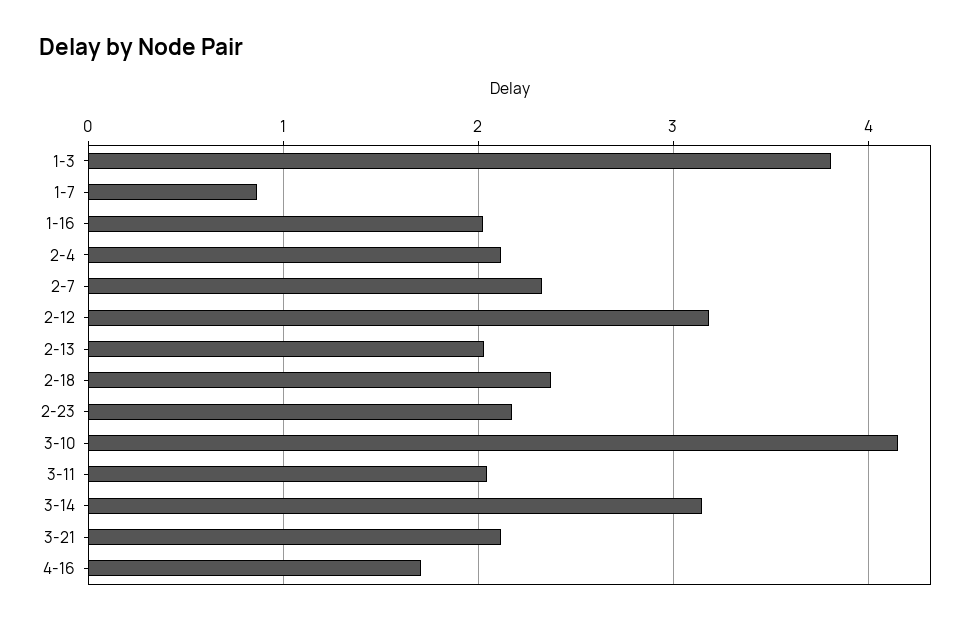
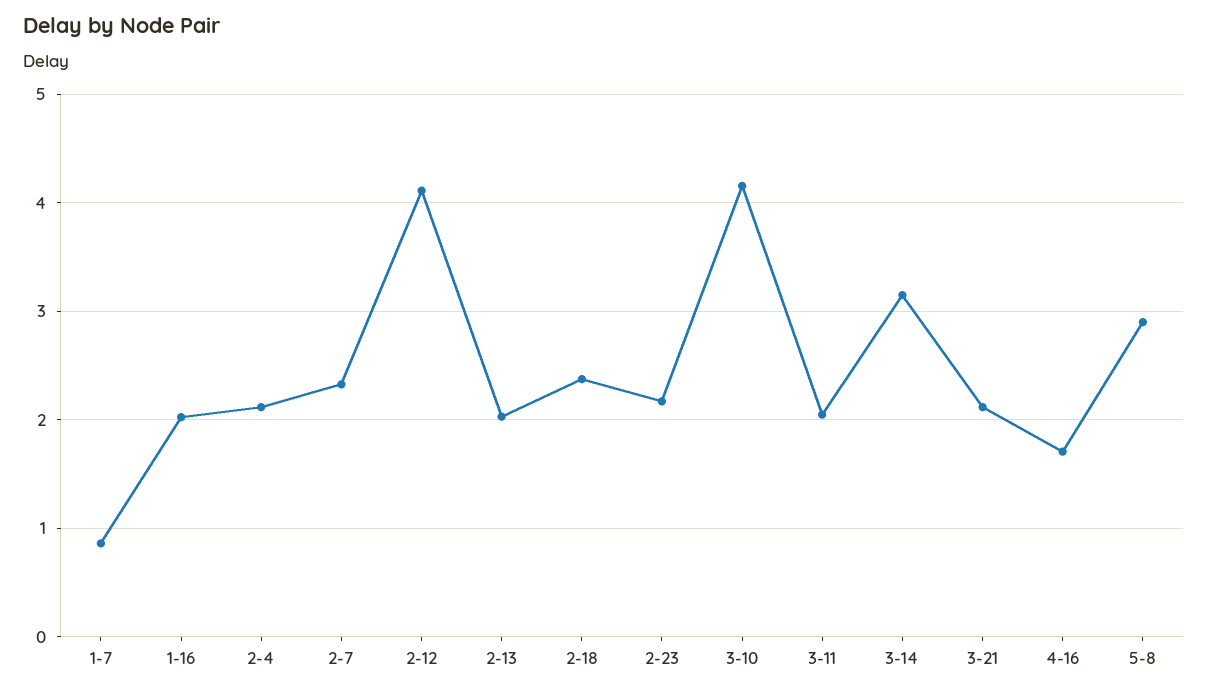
1-3: 3.8 -> none
2-12: 3.2 -> 4.1
5-8: none -> 2.9

